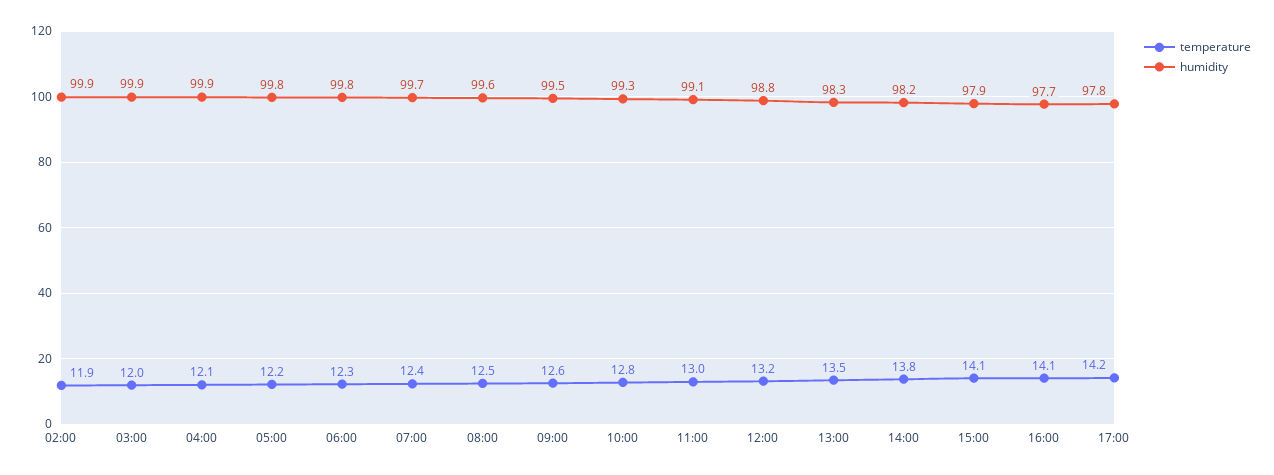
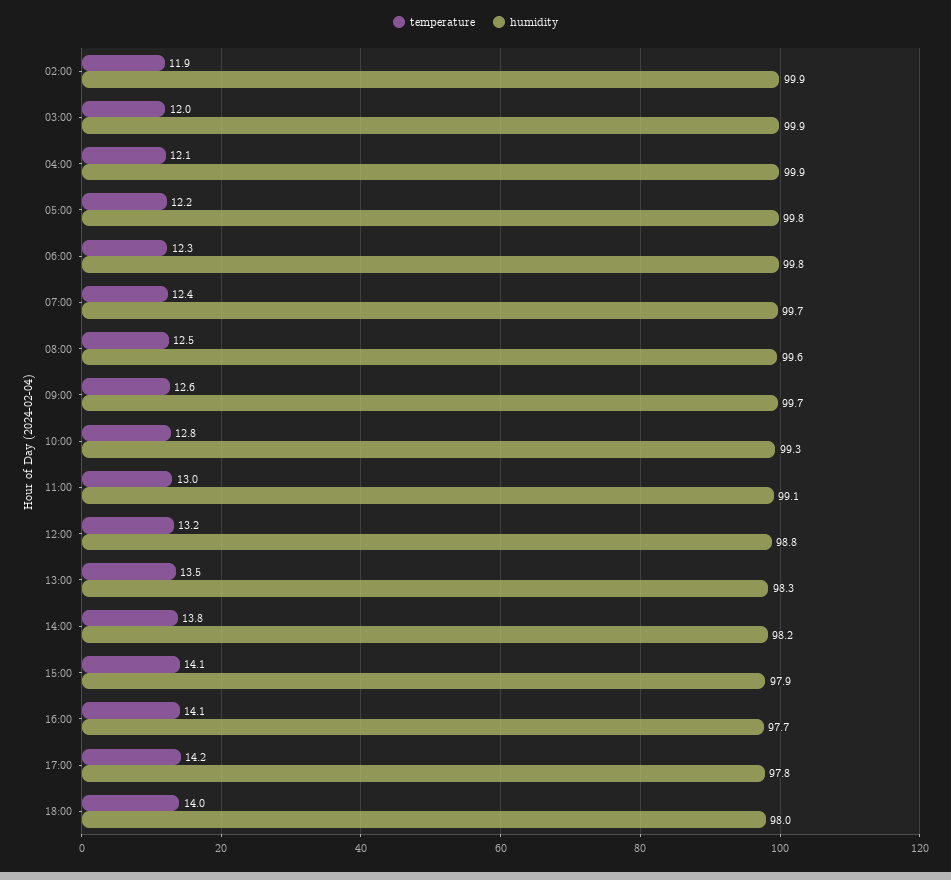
humidity, 09:00: 99.5 -> 99.7
temperature, 18:00: none -> 14
humidity, 18:00: none -> 98

